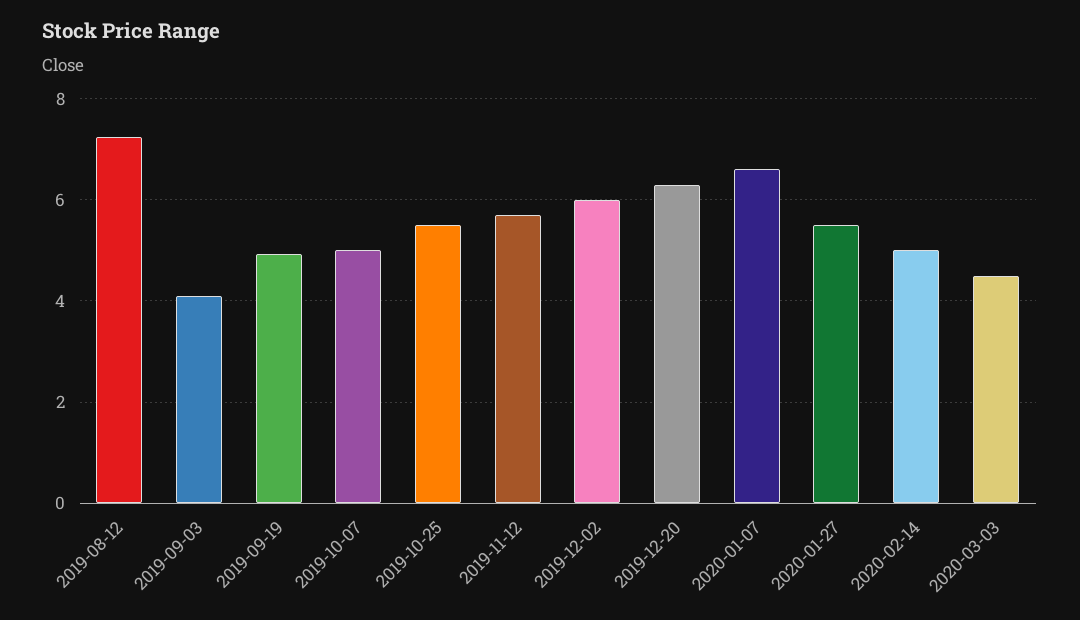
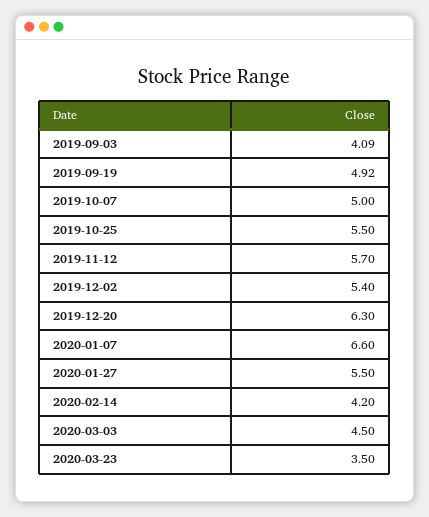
2019-08-12: 7.2 -> none
2019-12-02: 6 -> 5.4
2020-02-14: 5 -> 4.2
2020-03-23: none -> 3.5

